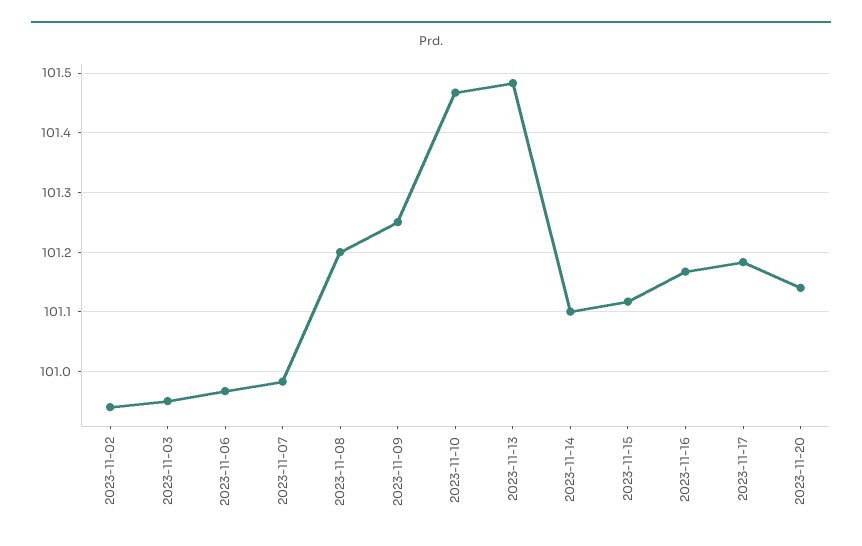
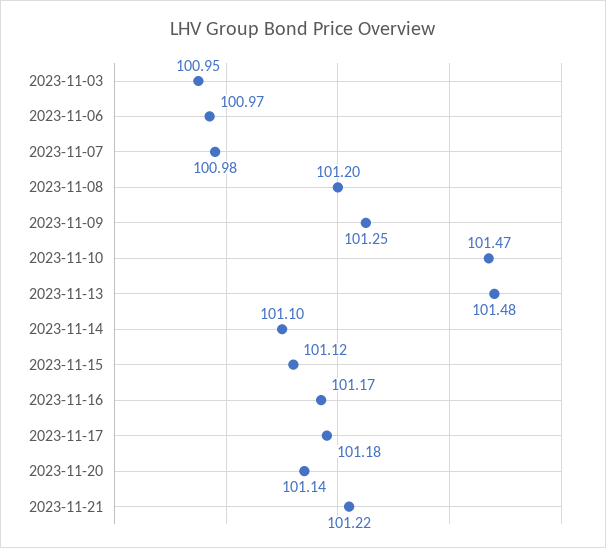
2023-11-02: 100.94 -> none
2023-11-21: none -> 101.22

